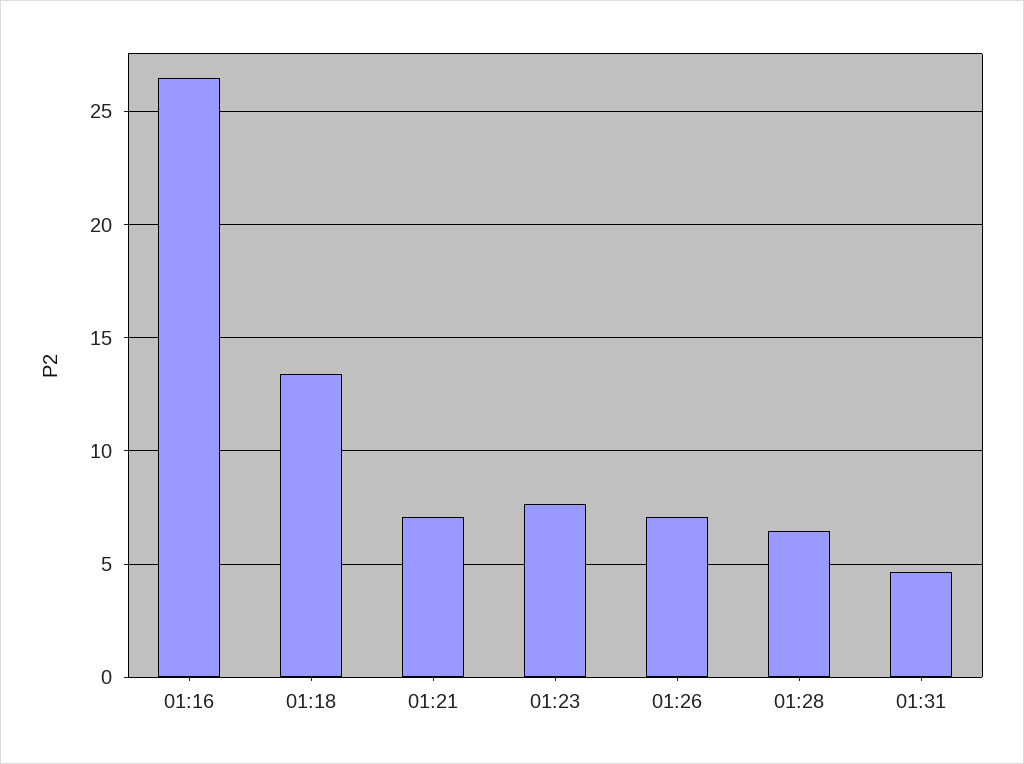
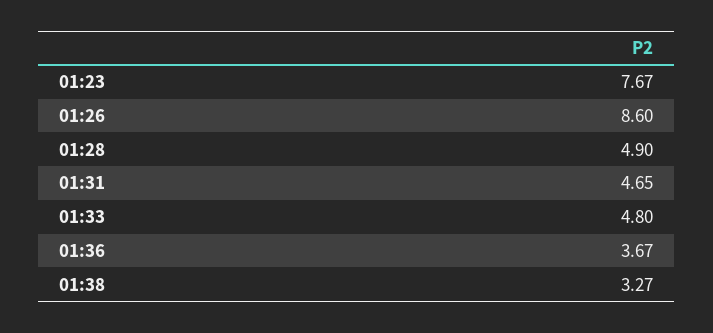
01:16: 26.5 -> none
01:18: 13.5 -> none
01:21: 7 -> none
01:26: 7 -> 8.6
01:28: 6.5 -> 4.9
01:33: none -> 4.8
01:36: none -> 3.67
01:38: none -> 3.27

